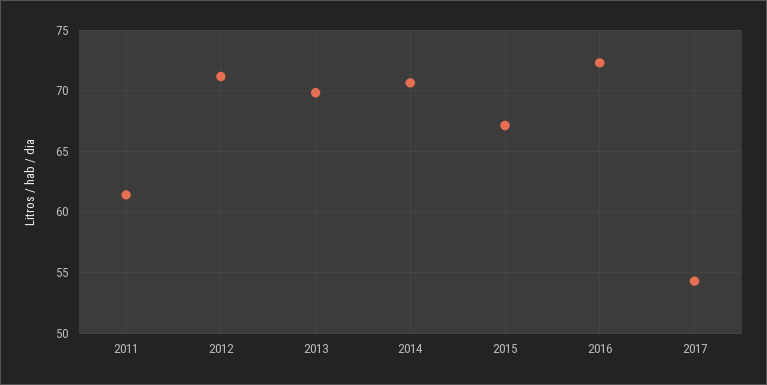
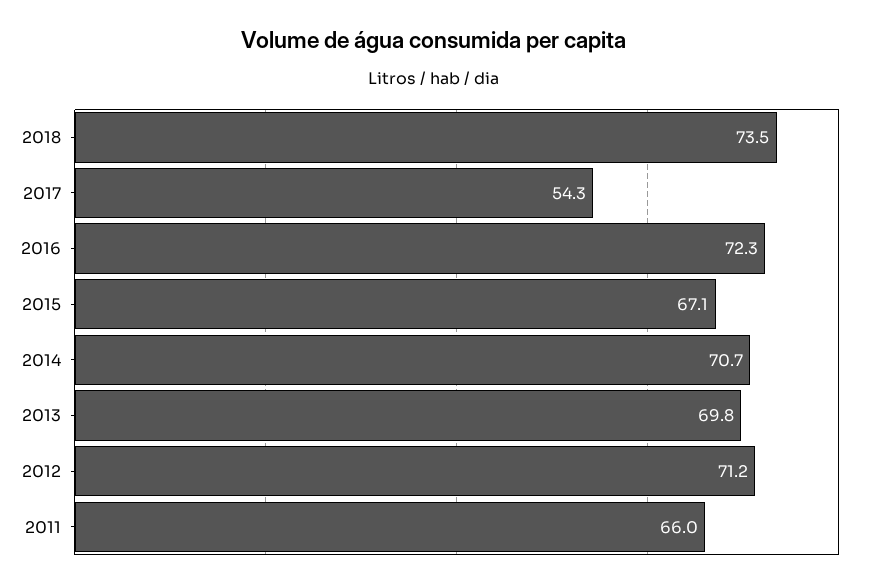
2011: 61.5 -> 66
2018: none -> 73.5

